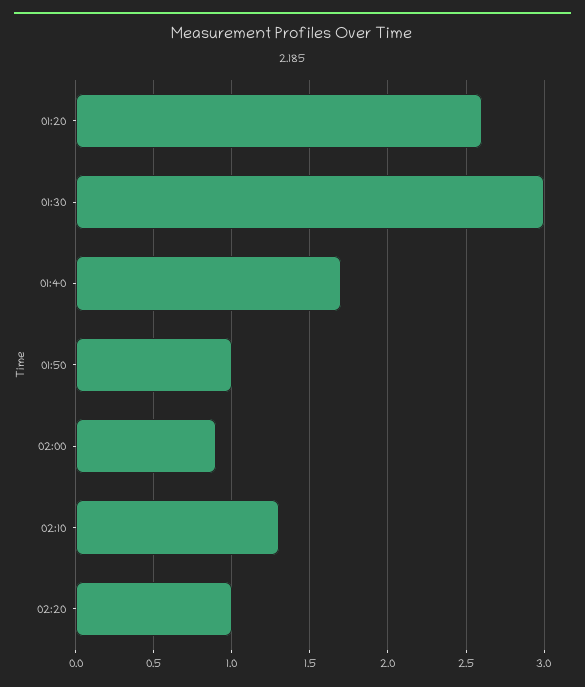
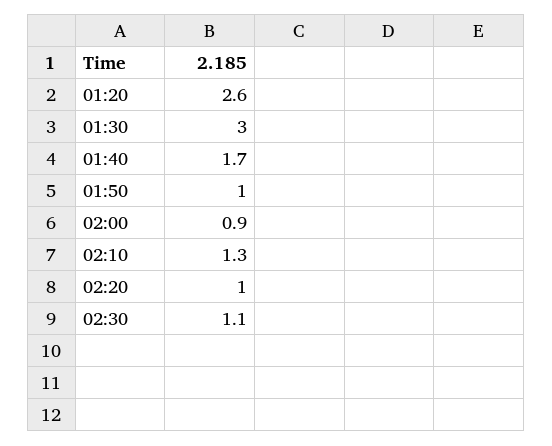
02:30: none -> 1.1

